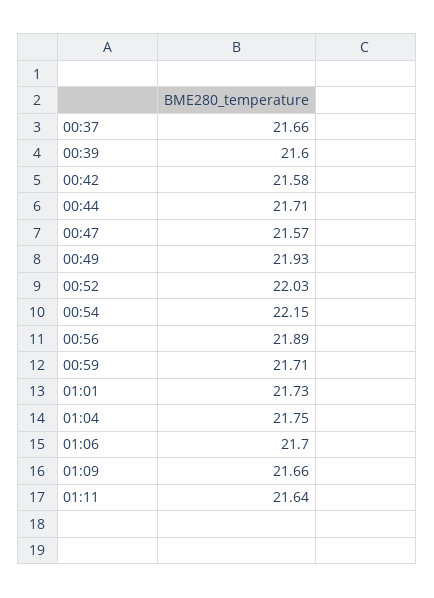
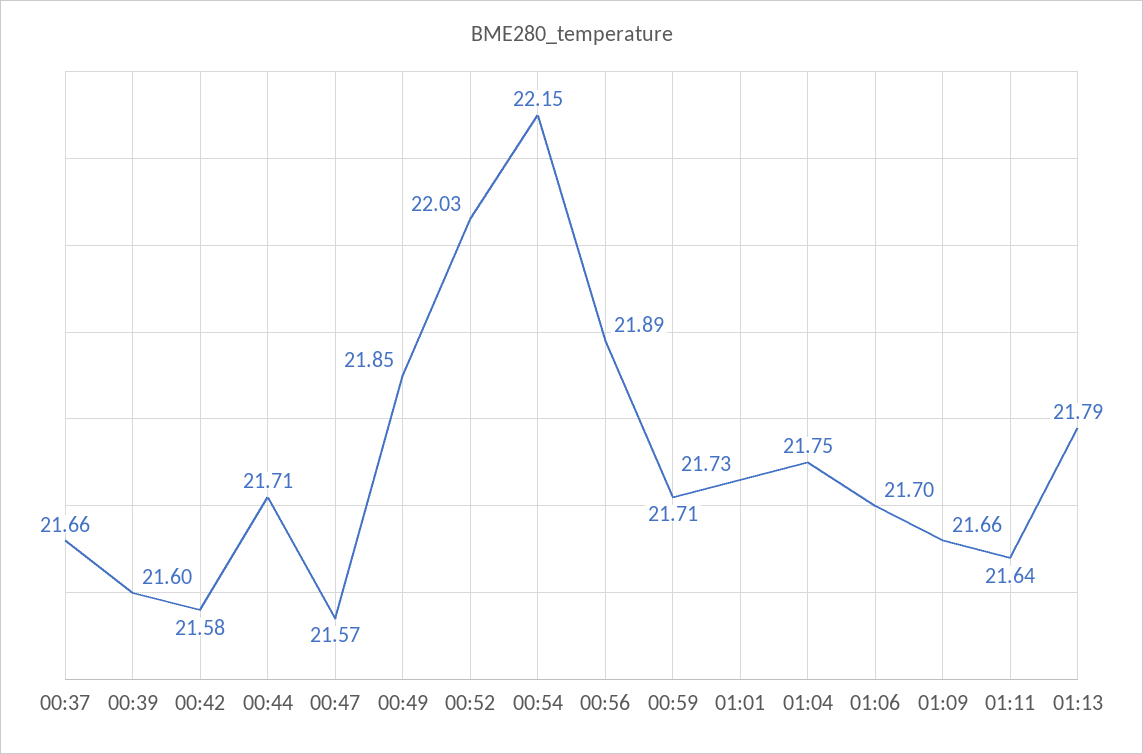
00:49: 21.93 -> 21.85
01:13: none -> 21.79

